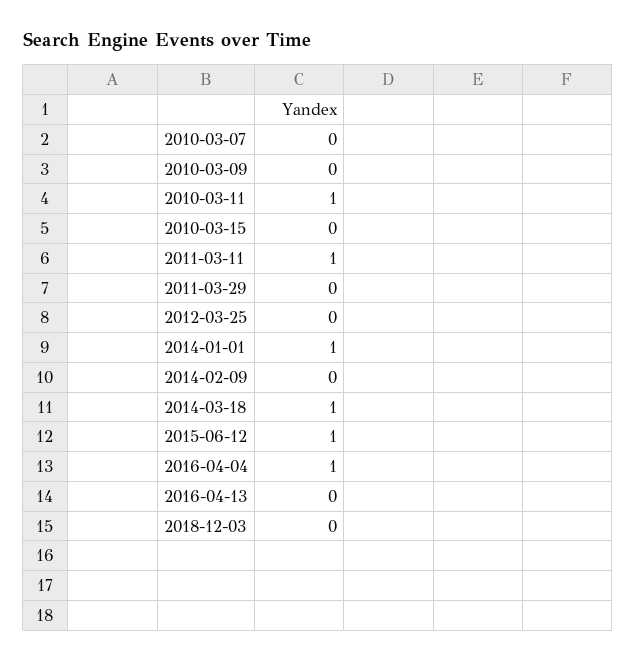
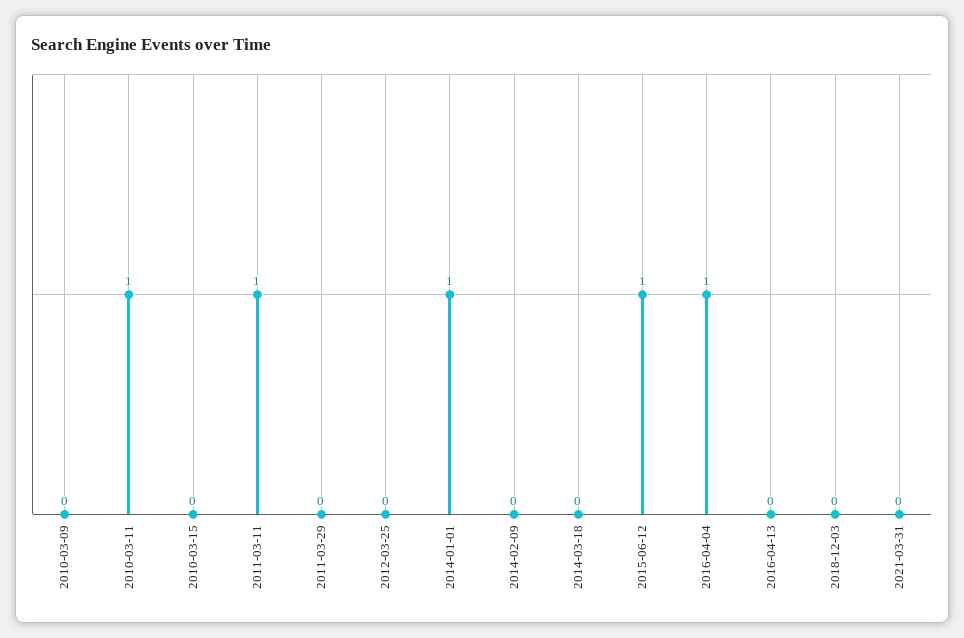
2010-03-07: 0 -> none
2014-03-18: 1 -> 0
2021-03-31: none -> 0

